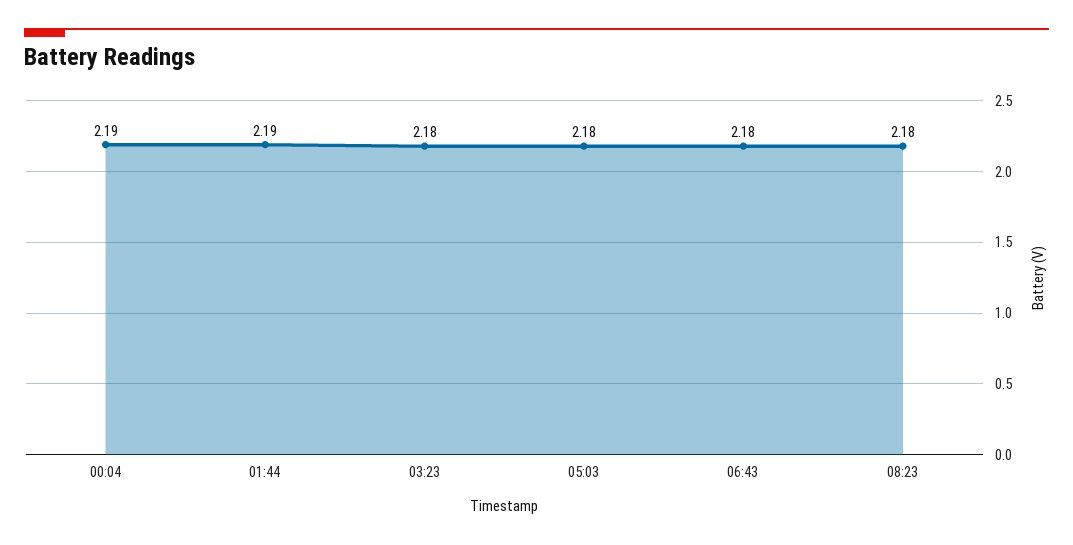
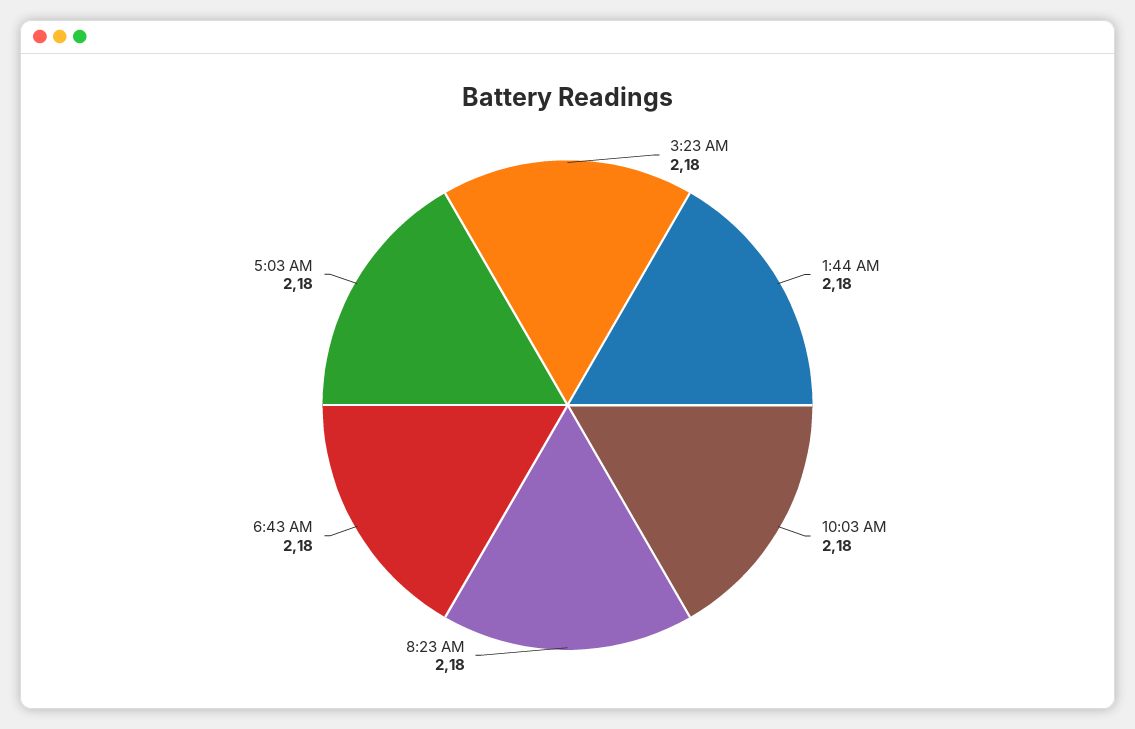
00:04: 2.19 -> none
01:44: 2.19 -> 2.18
10:03 AM: none -> 2.18

